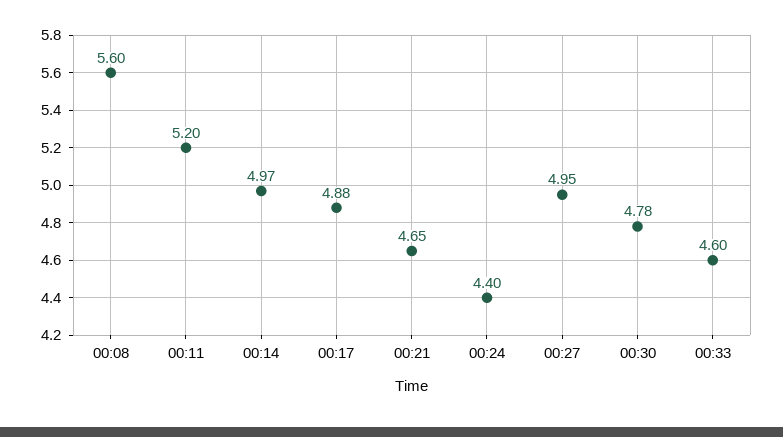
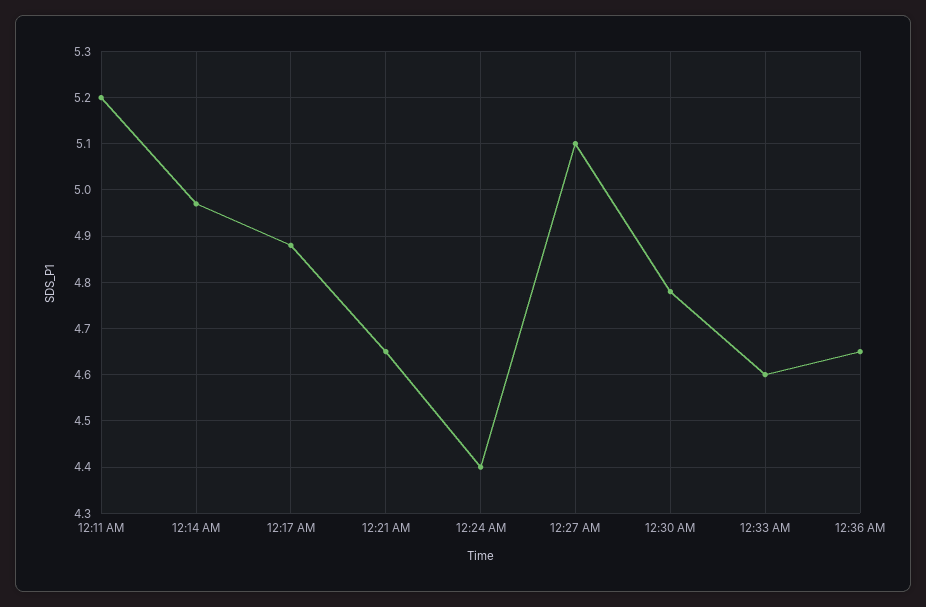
00:08: 5.6 -> none
00:27: 4.95 -> 5.1
12:36 AM: none -> 4.65

